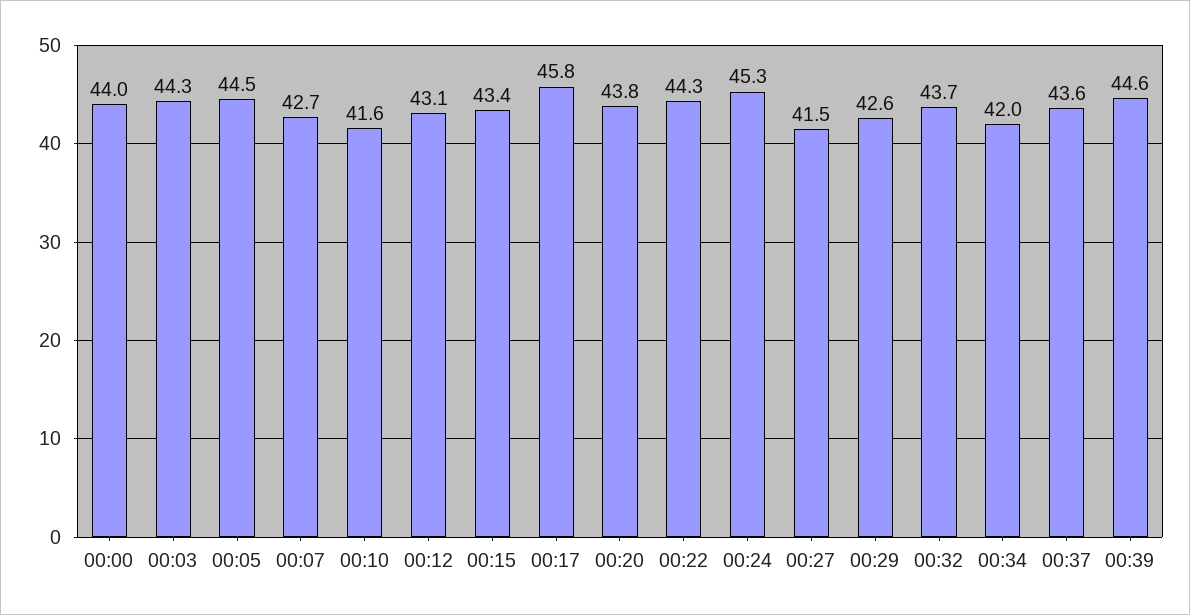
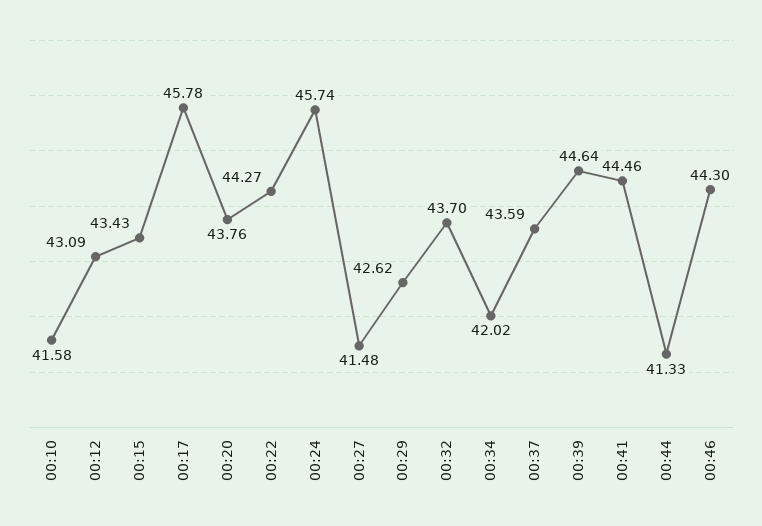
00:00: 44 -> none
00:03: 44.3 -> none
00:05: 44.5 -> none
00:07: 42.7 -> none
00:24: 45.3 -> 45.74
00:41: none -> 44.46
00:44: none -> 41.33
00:46: none -> 44.3

